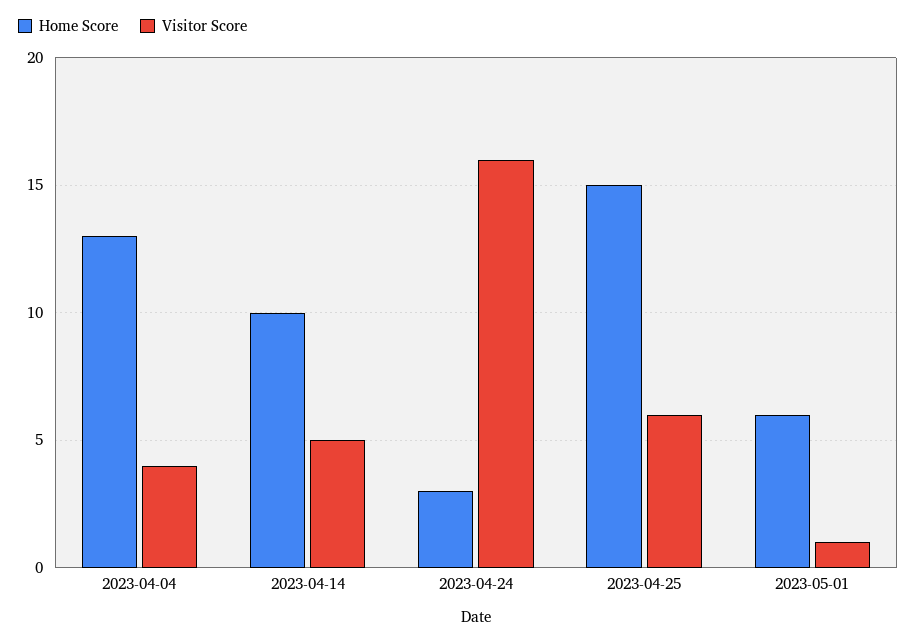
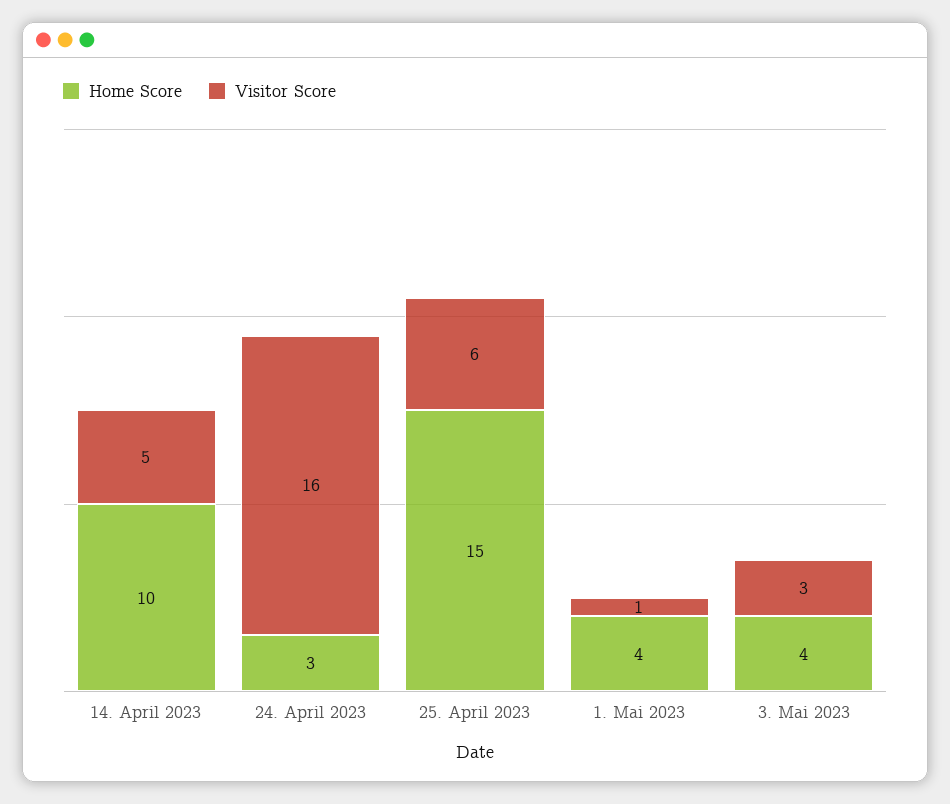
Home Score, 2023-04-04: 13 -> none
Visitor Score, 2023-04-04: 4 -> none
Home Score, 2023-05-01: 6 -> 4
Home Score, 3. Mai 2023: none -> 4
Visitor Score, 3. Mai 2023: none -> 3

